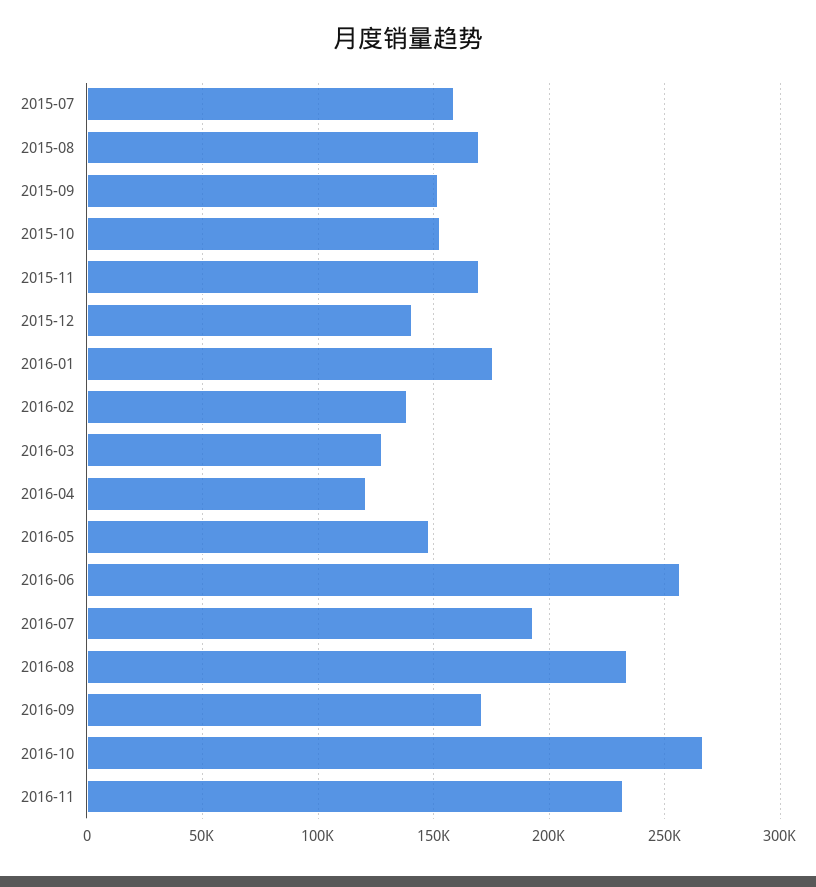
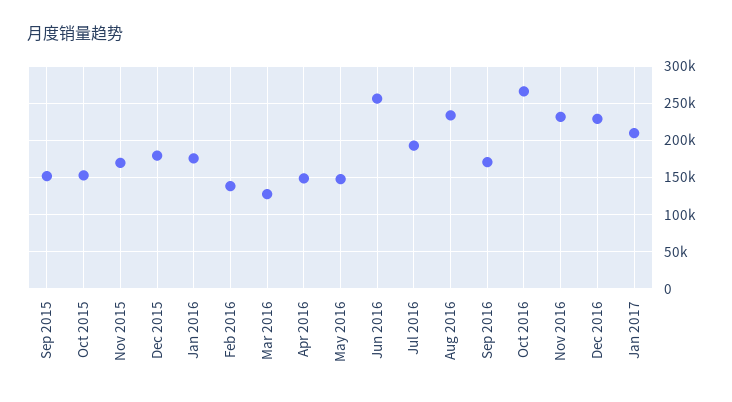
2015-07: 160000 -> none
2015-08: 170000 -> none
2015-12: 140000 -> 180000
2016-04: 120000 -> 150000
Dec 2016: none -> 230000
Jan 2017: none -> 210000

